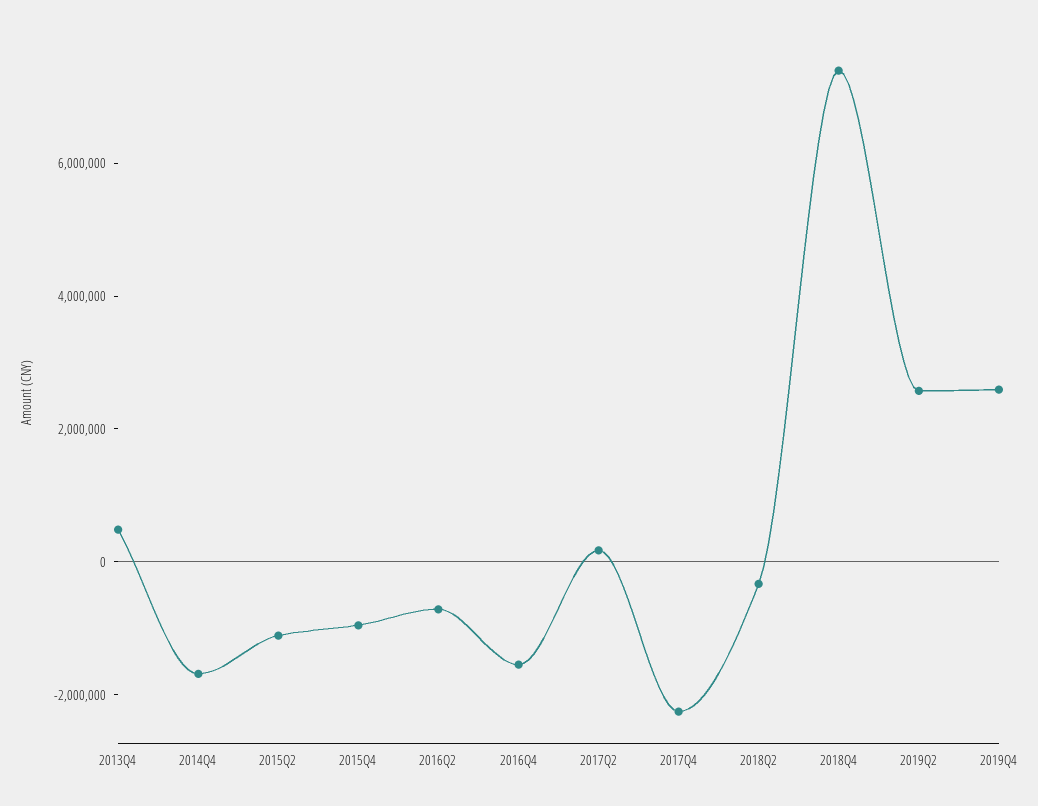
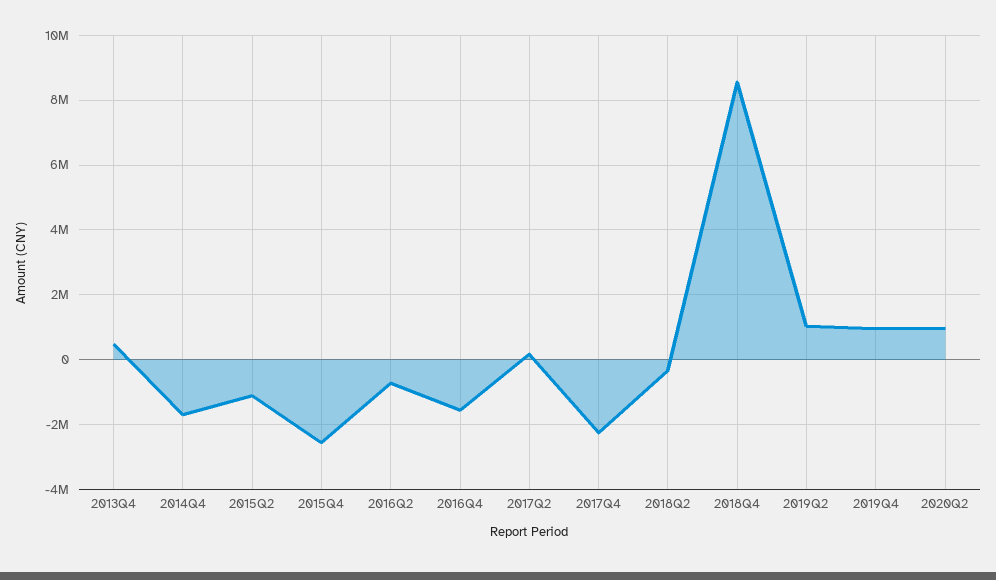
2015Q4: -1000000 -> -2600000
2018Q4: 7500000 -> 8600000
2019Q2: 2500000 -> 1000000
2019Q4: 2500000 -> 1000000
2020Q2: none -> 1000000

